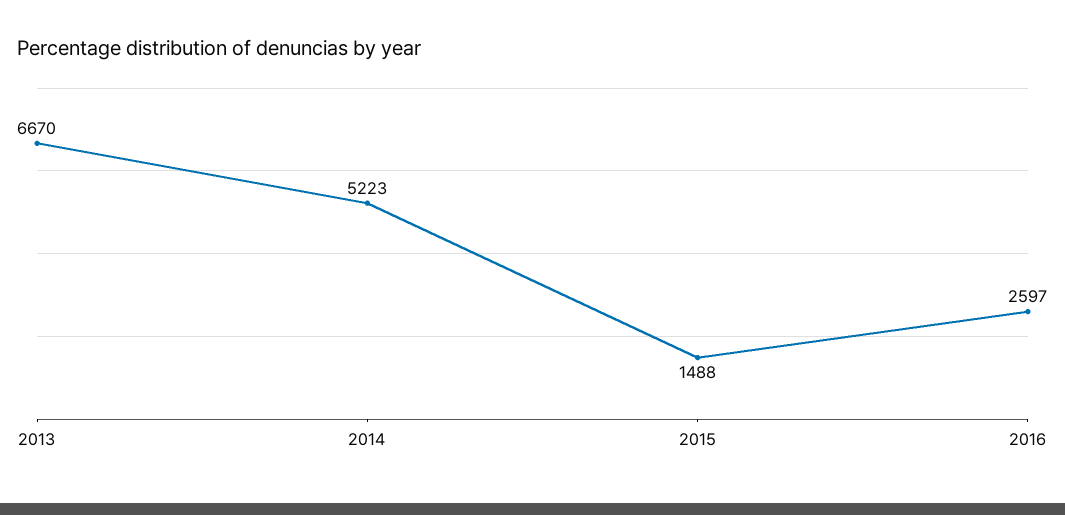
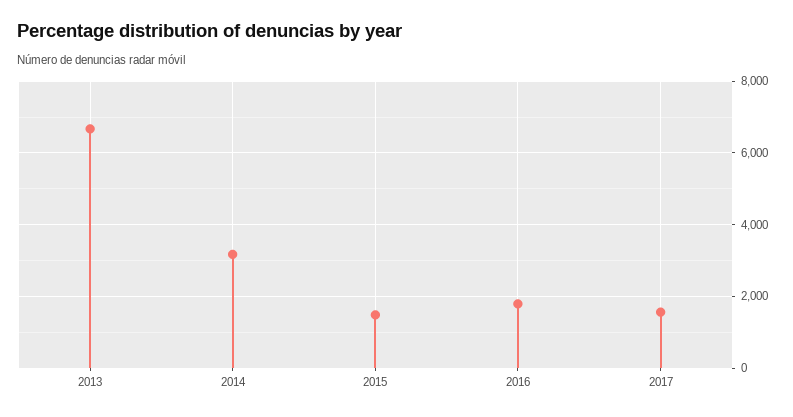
2014: 5223 -> 3200
2016: 2597 -> 1800
2017: none -> 1600

